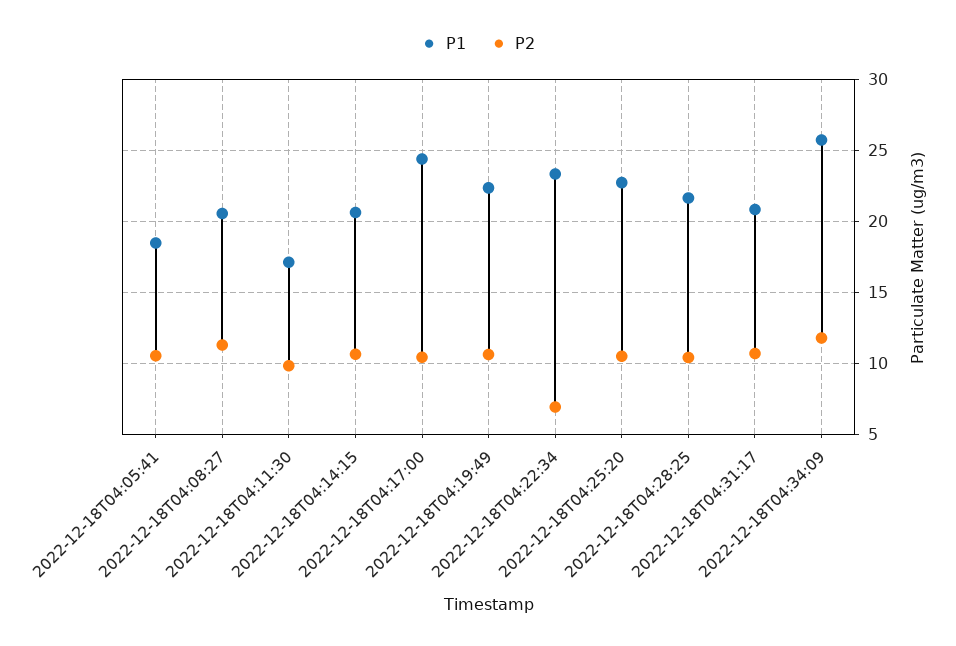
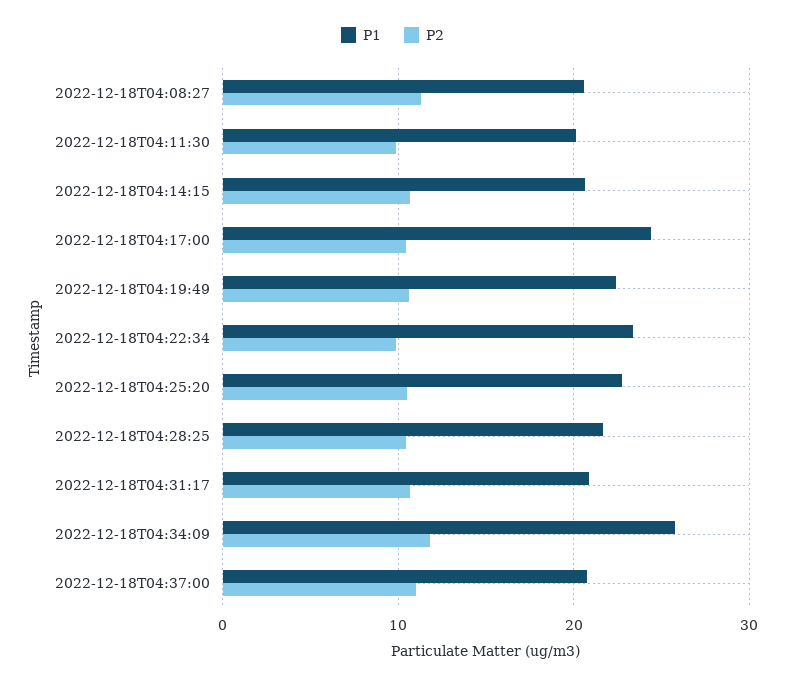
P1, 2022-12-18T04:05:41: 18.5 -> none
P2, 2022-12-18T04:05:41: 10.5 -> none
P1, 2022-12-18T04:11:30: 17 -> 20
P2, 2022-12-18T04:22:34: 7 -> 10
P1, 2022-12-18T04:37:00: none -> 21
P2, 2022-12-18T04:37:00: none -> 11

